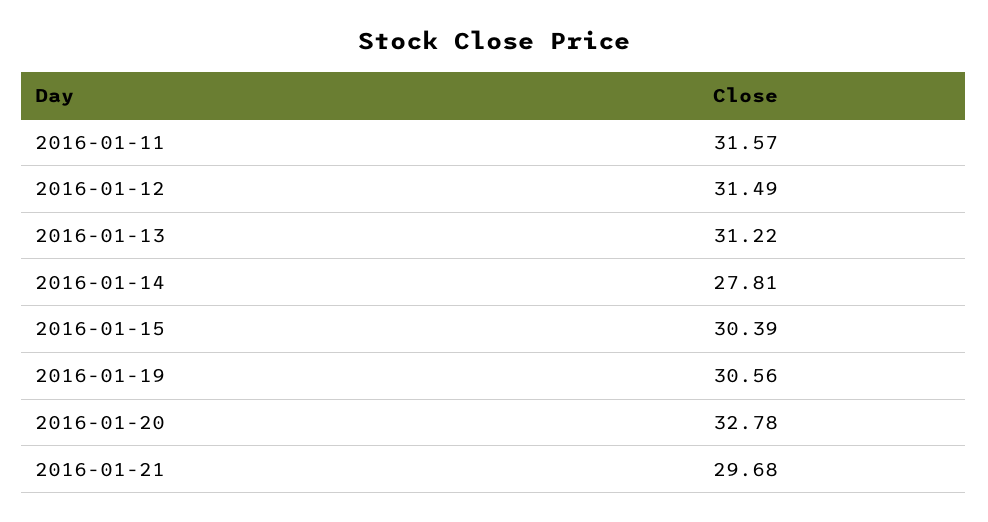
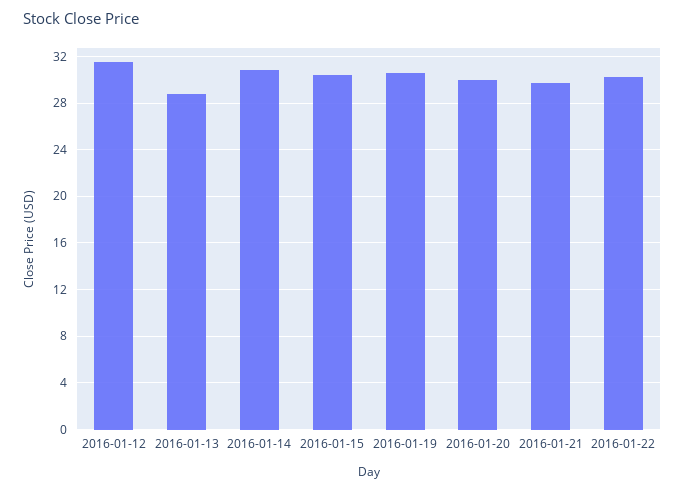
2016-01-11: 31.57 -> none
2016-01-13: 31.22 -> 29
2016-01-14: 27.81 -> 31
2016-01-20: 32.78 -> 30
2016-01-22: none -> 30

